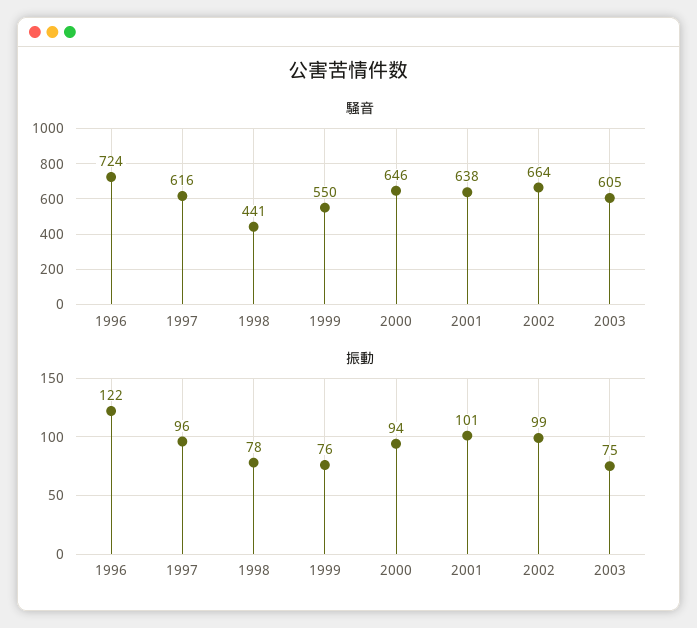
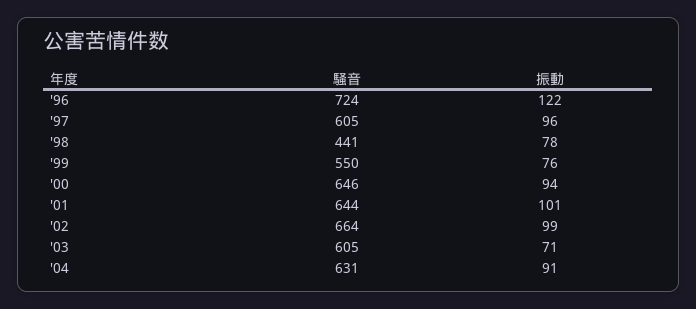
騒音, 1997: 616 -> 605
騒音, 2001: 638 -> 644
振動, 2003: 75 -> 71
騒音, '04: none -> 631
振動, '04: none -> 91

